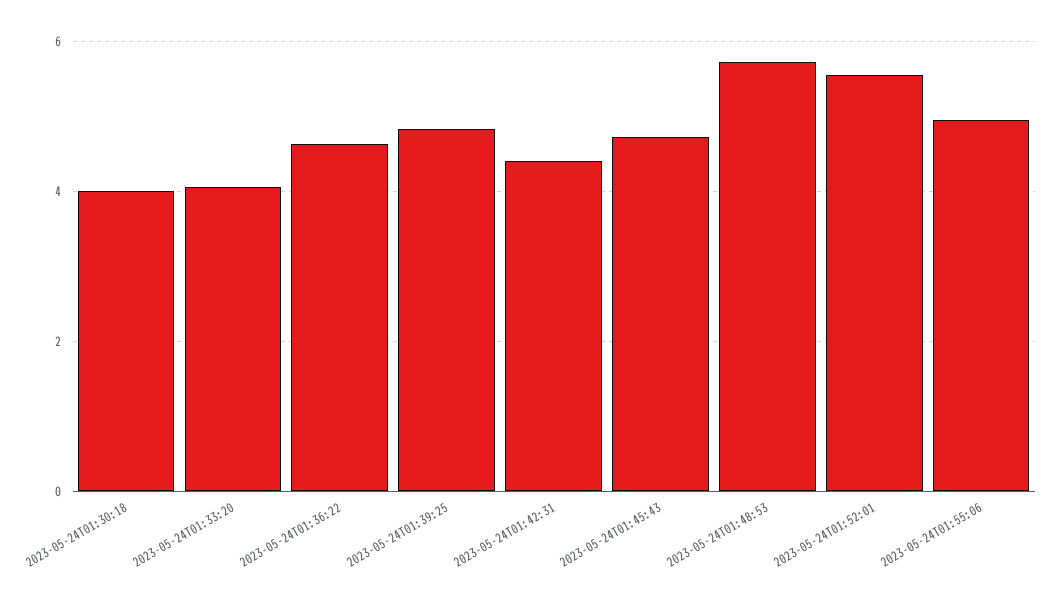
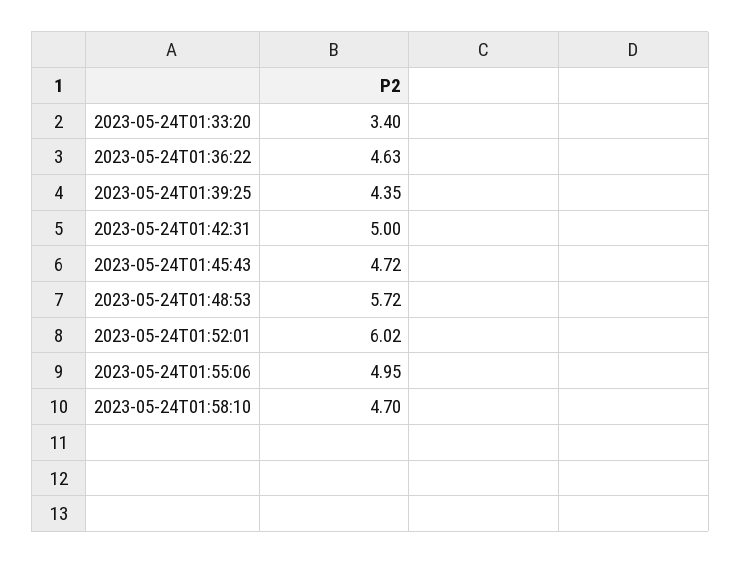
2023-05-24T01:30:18: 4 -> none
2023-05-24T01:33:20: 4 -> 3.4
2023-05-24T01:39:25: 4.8 -> 4.35
2023-05-24T01:42:31: 4.4 -> 5
2023-05-24T01:52:01: 5.6 -> 6.02
2023-05-24T01:58:10: none -> 4.7

